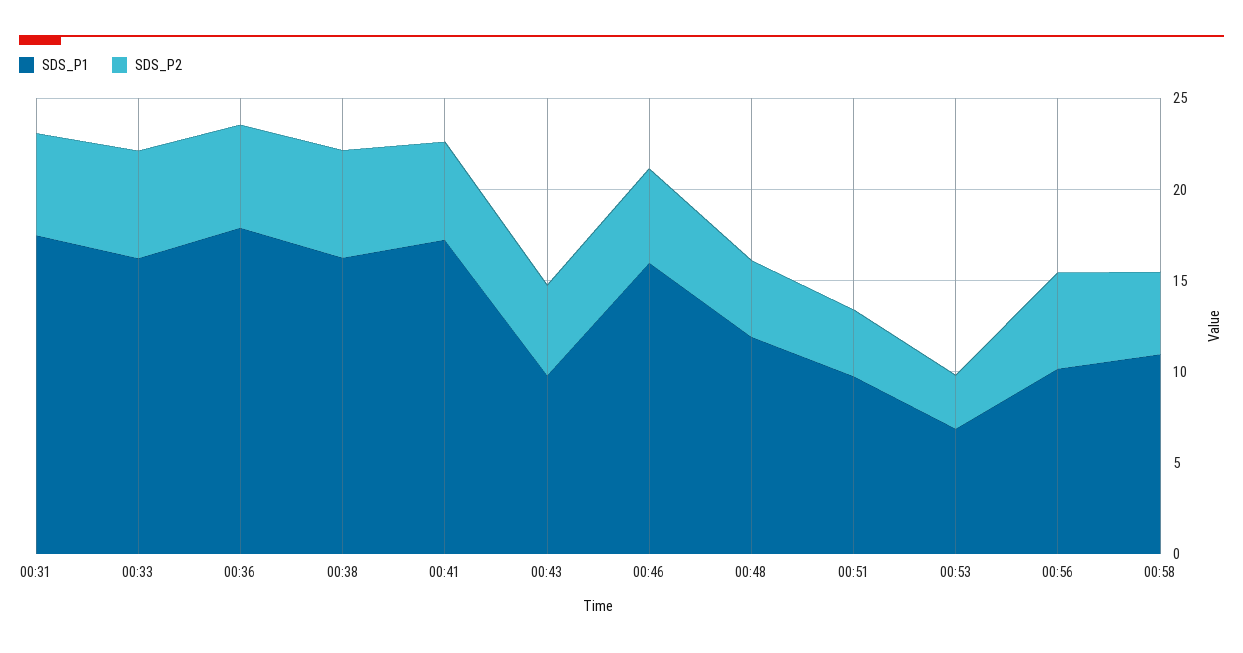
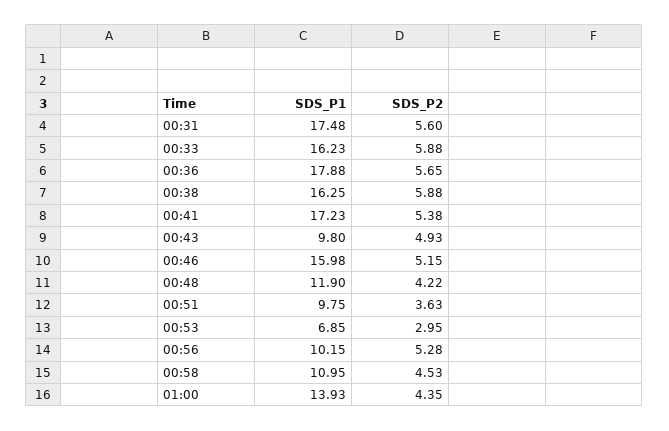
SDS_P1, 01:00: none -> 13.93
SDS_P2, 01:00: none -> 4.35

